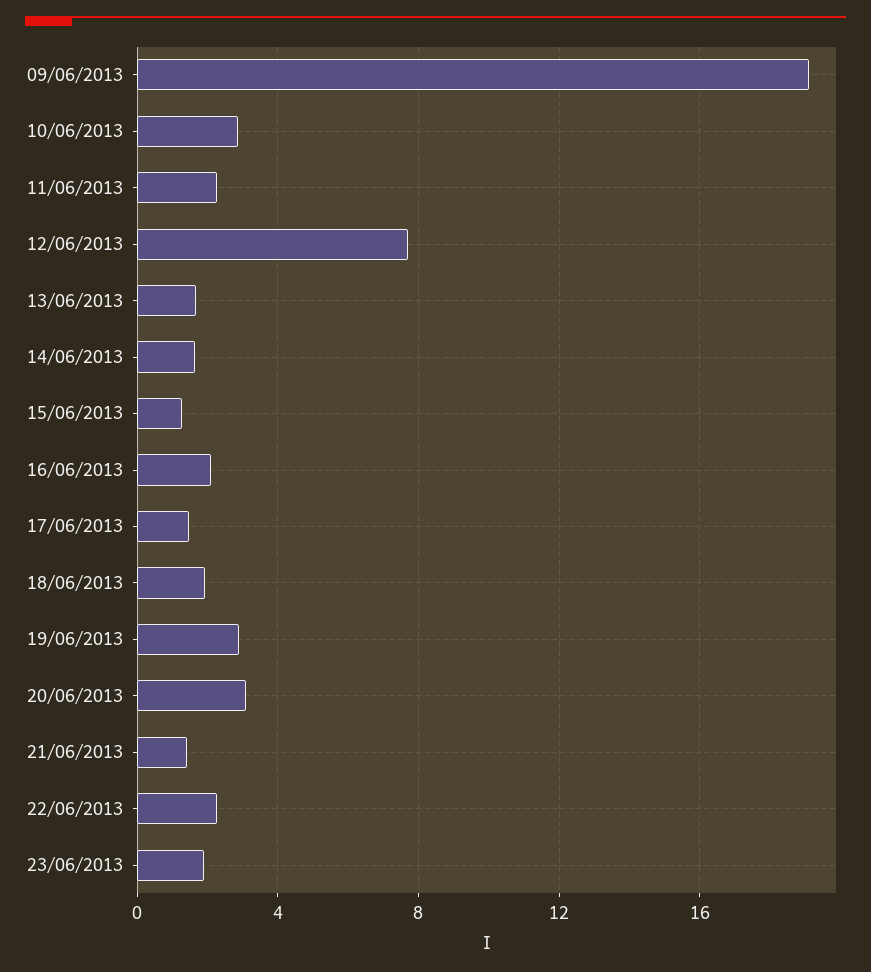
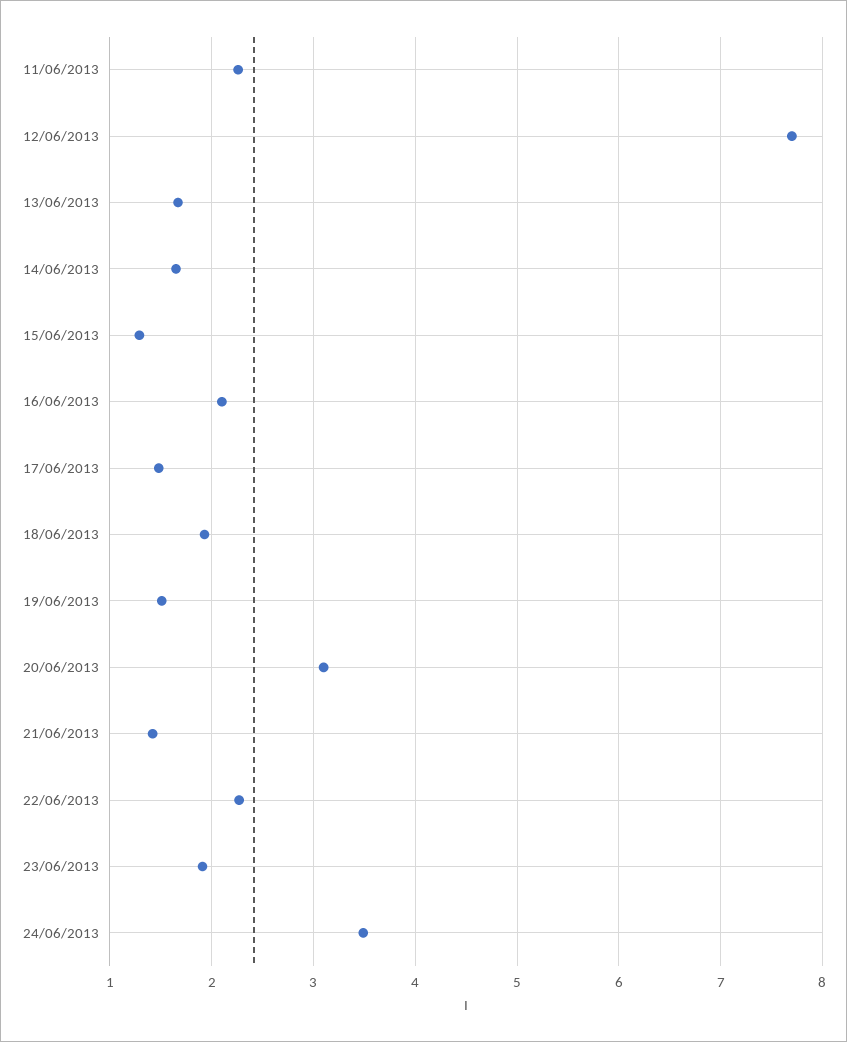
09/06/2013: 19 -> none
10/06/2013: 3 -> none
19/06/2013: 3 -> 1.5
24/06/2013: none -> 3.5

